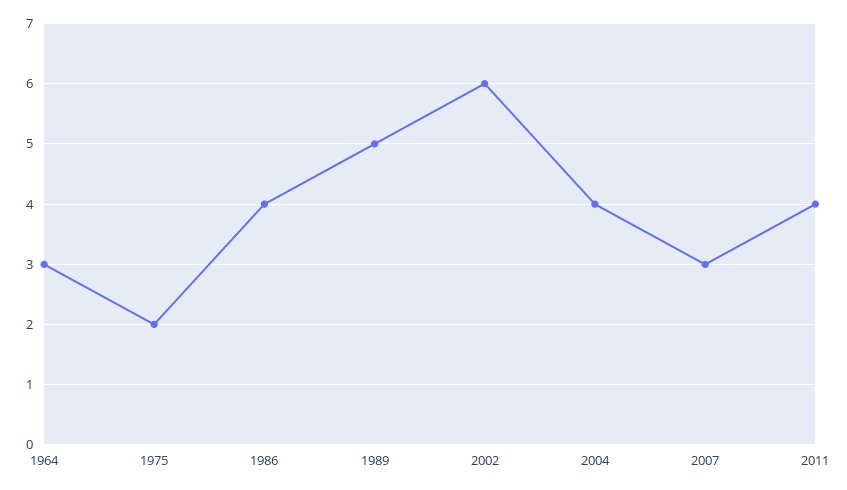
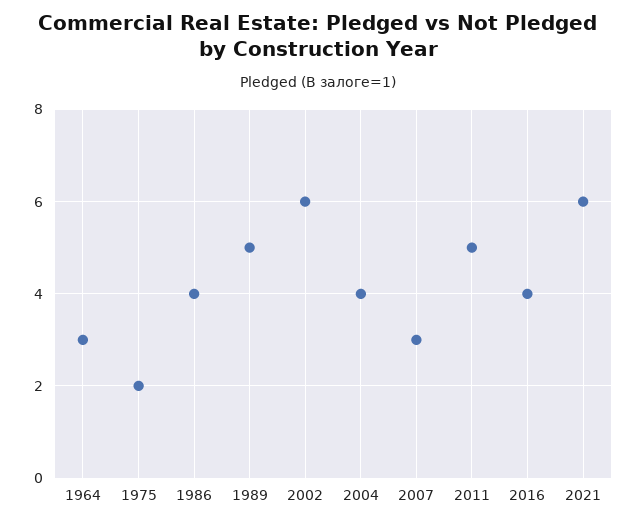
2011: 4 -> 5
2016: none -> 4
2021: none -> 6

